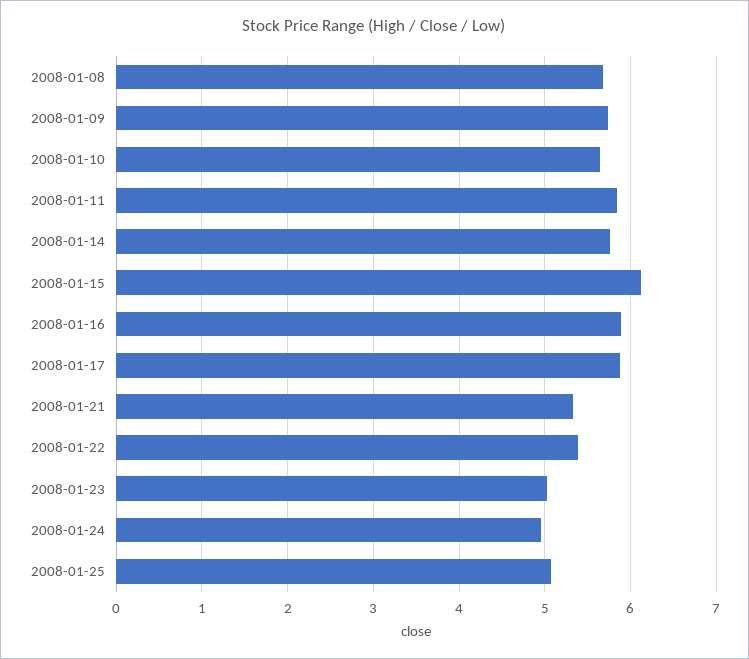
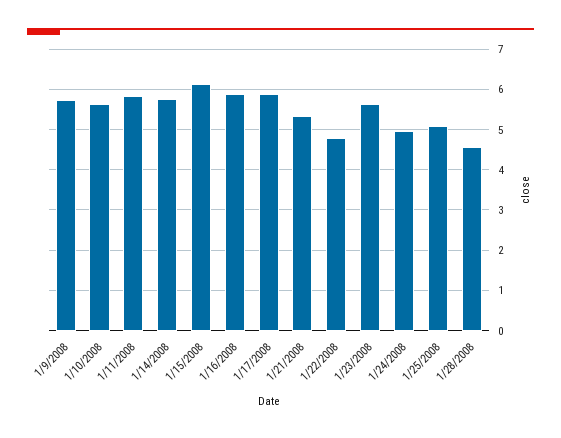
2008-01-08: 5.7 -> none
2008-01-22: 5.4 -> 4.8
2008-01-23: 5 -> 5.6
1/28/2008: none -> 4.6

